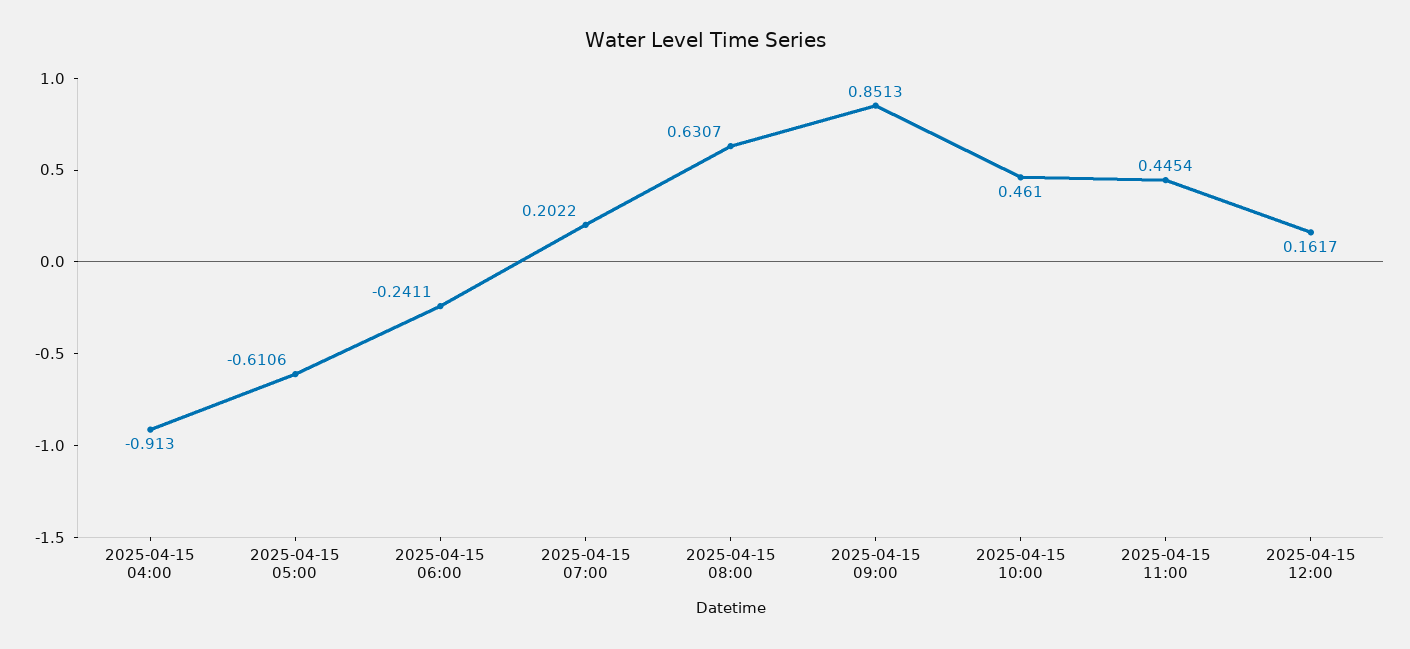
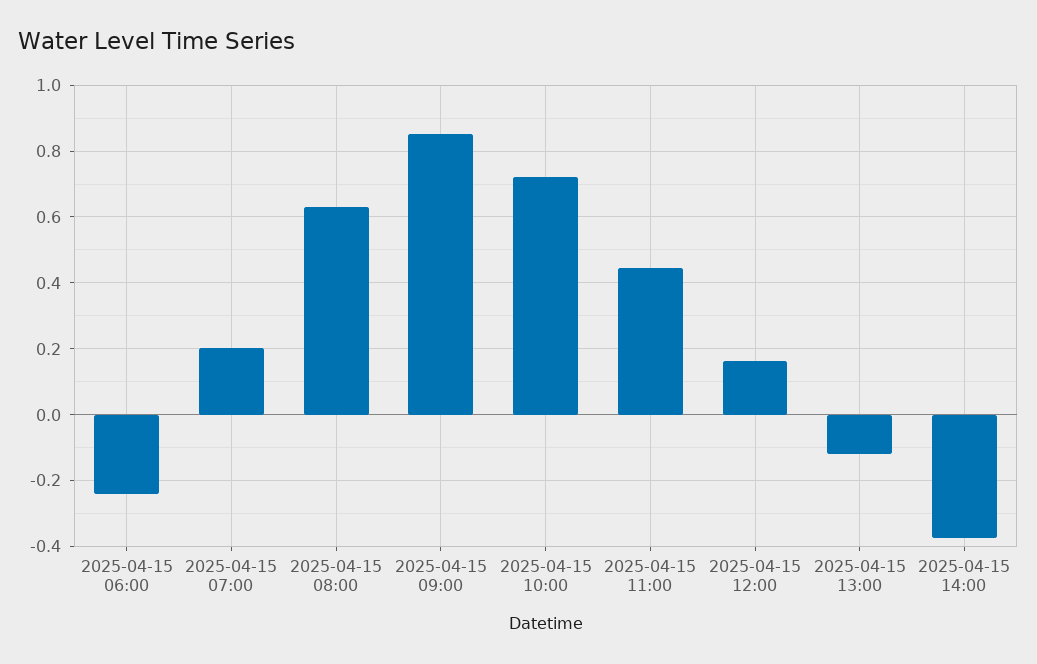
2025-04-15 04:00: -0.913 -> none
2025-04-15 05:00: -0.6106 -> none
2025-04-15 10:00: 0.461 -> 0.72
2025-04-15 13:00: none -> -0.12
2025-04-15 14:00: none -> -0.38

